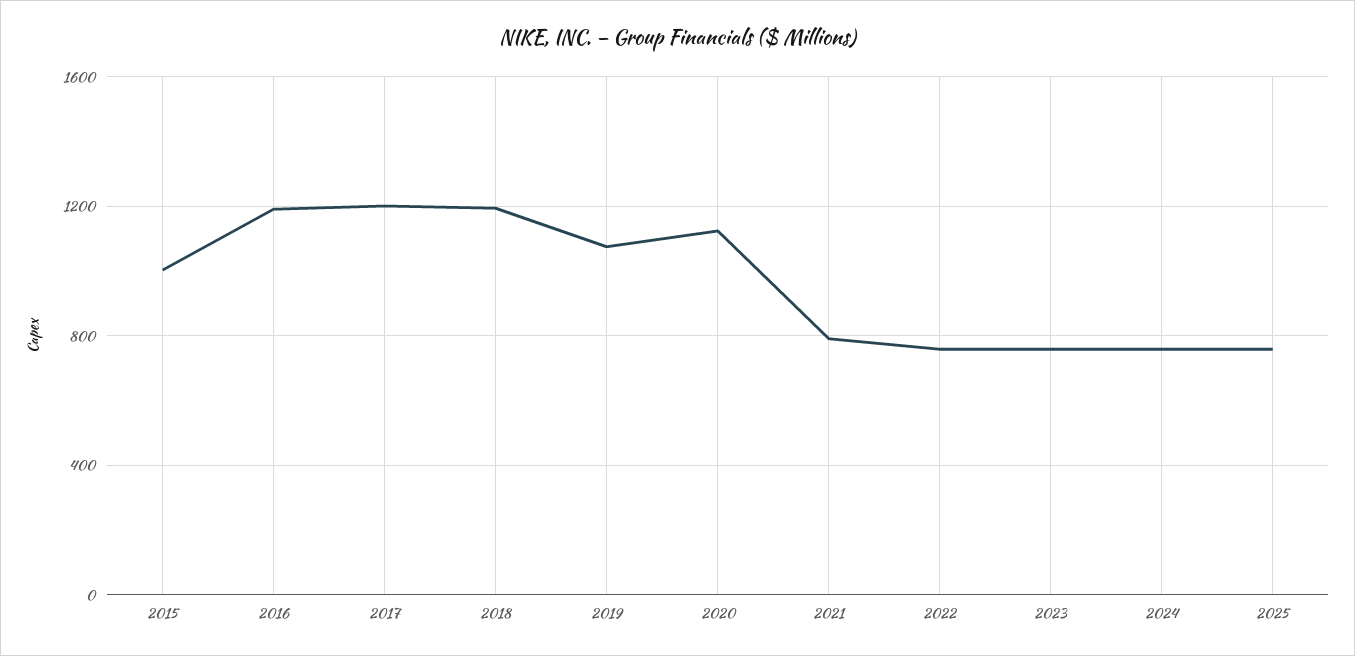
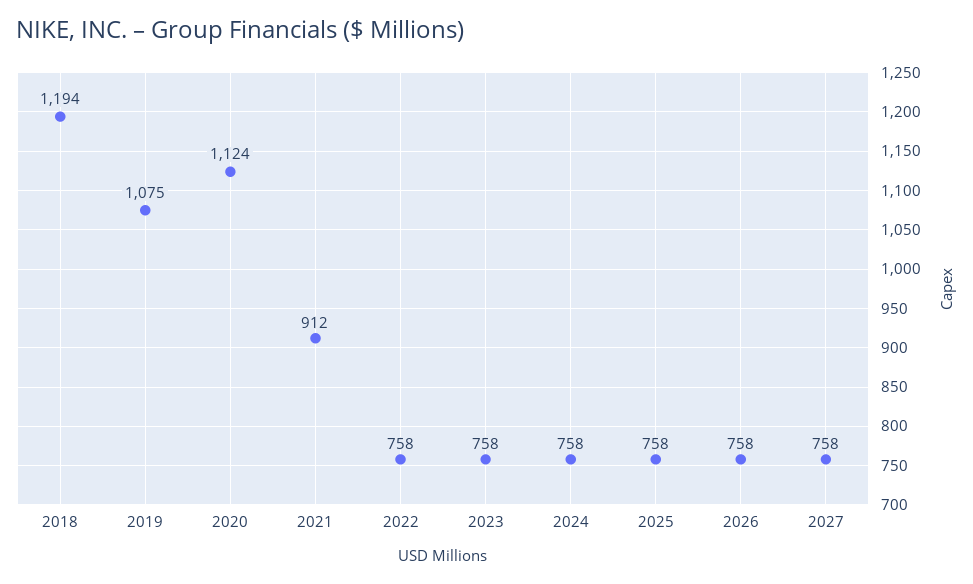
2015: 1000 -> none
2016: 1200 -> none
2017: 1200 -> none
2021: 800 -> 912
2026: none -> 758
2027: none -> 758

